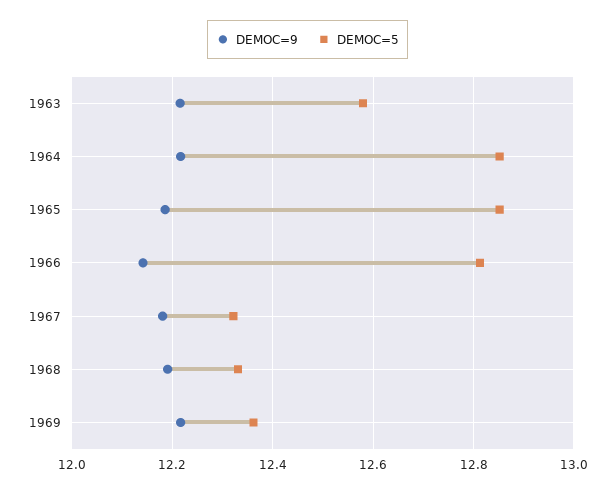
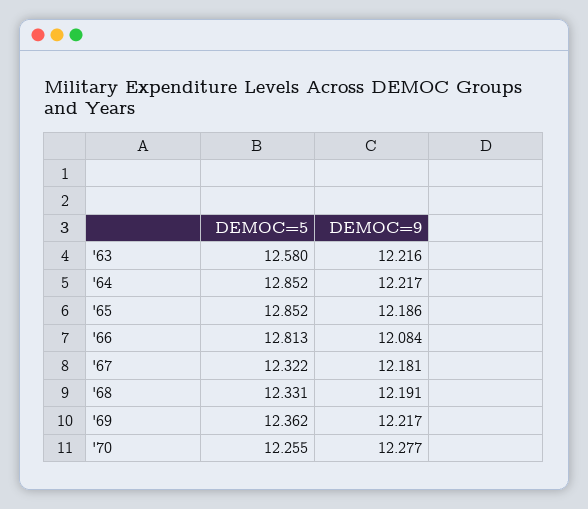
DEMOC=9, 1966: 12.14 -> 12.084
DEMOC=5, '70: none -> 12.255
DEMOC=9, '70: none -> 12.277

